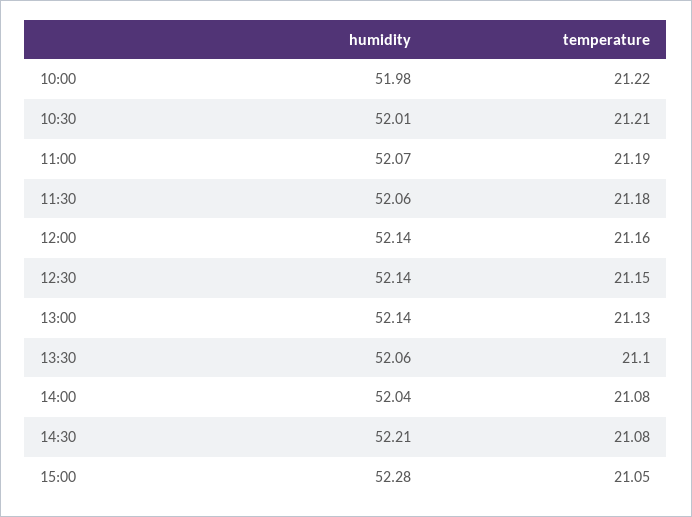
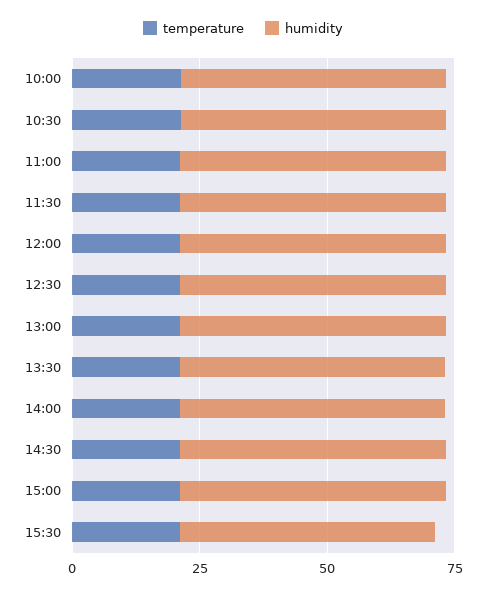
temperature, 15:30: none -> 20
humidity, 15:30: none -> 50

